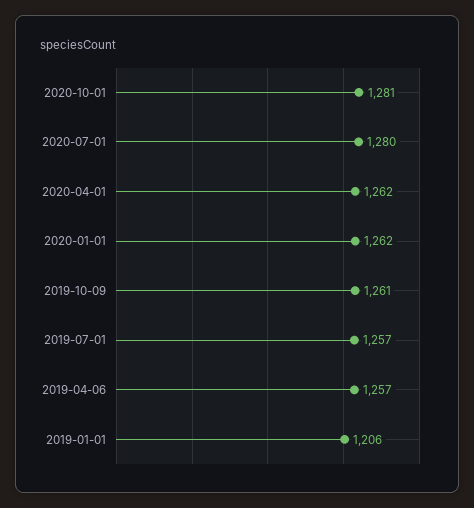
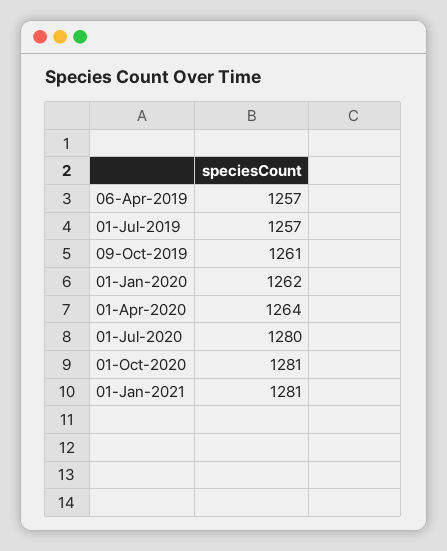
2020-04-01: 1262 -> 1264
2019-01-01: 1206 -> none
01-Jan-2021: none -> 1281

